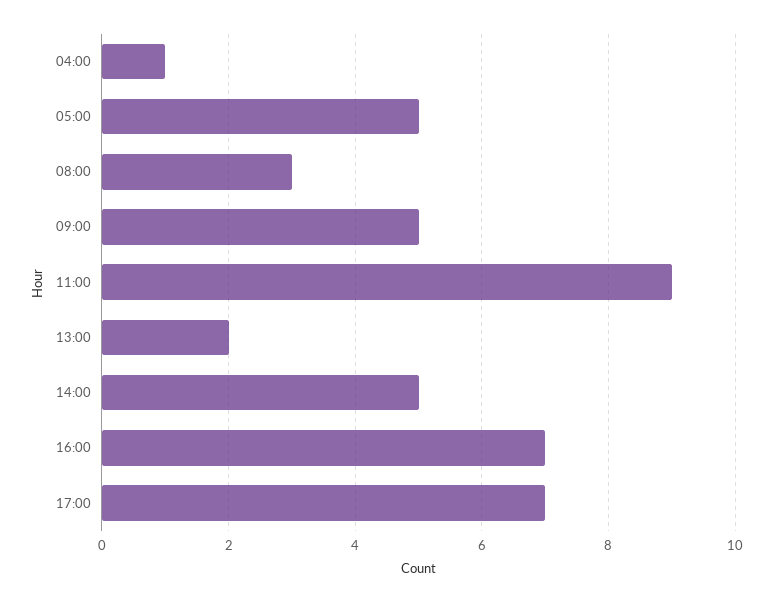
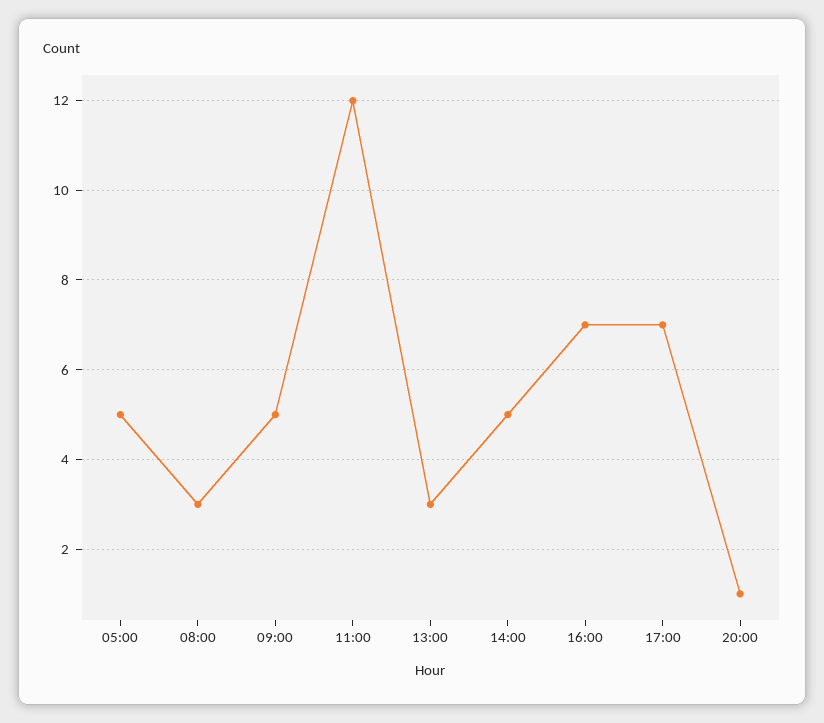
04:00: 1 -> none
11:00: 9 -> 12
13:00: 2 -> 3
20:00: none -> 1

